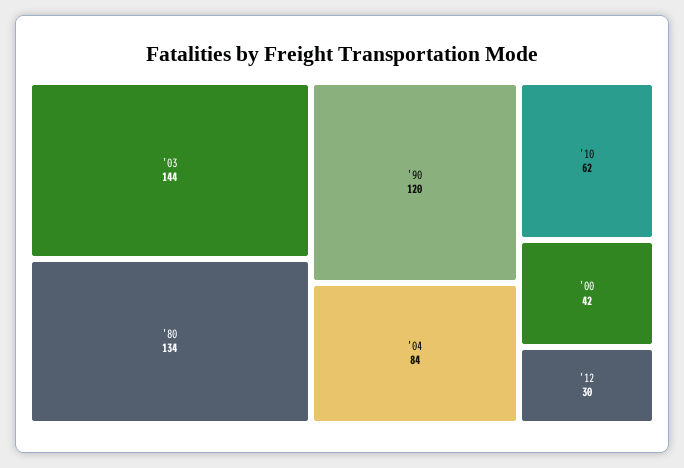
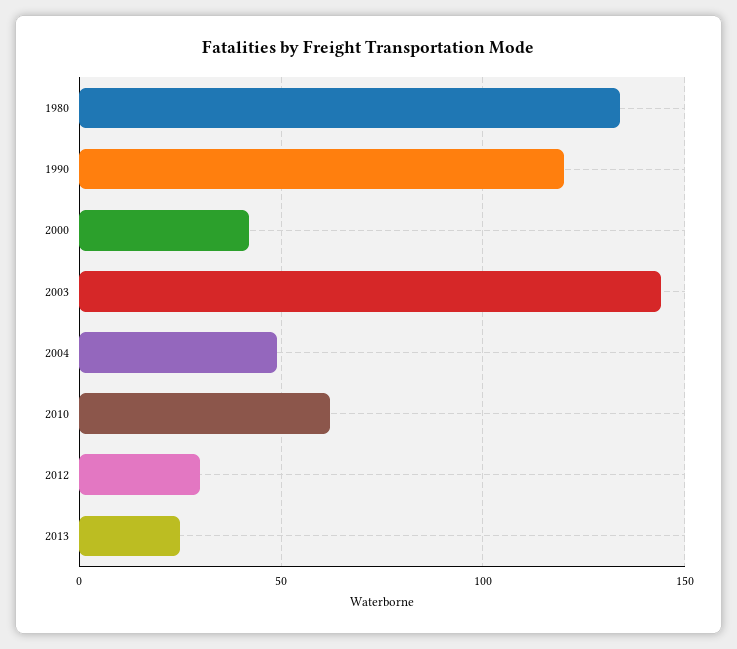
'04: 84 -> 50
2013: none -> 25

